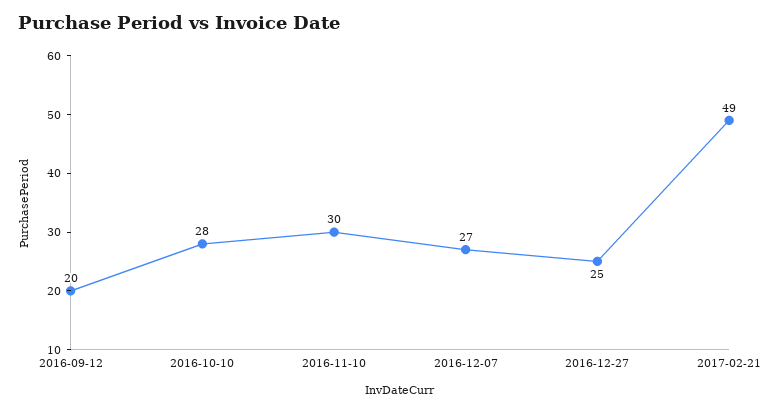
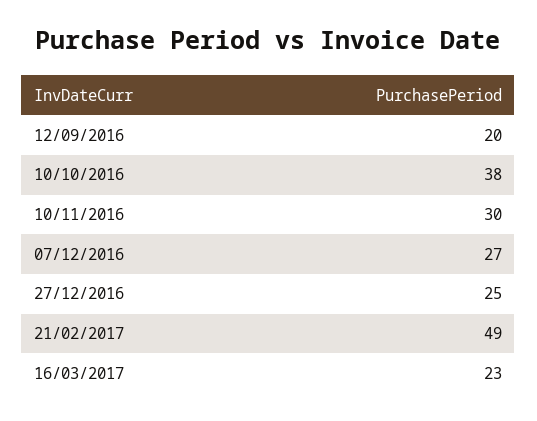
2016-10-10: 28 -> 38
16/03/2017: none -> 23

